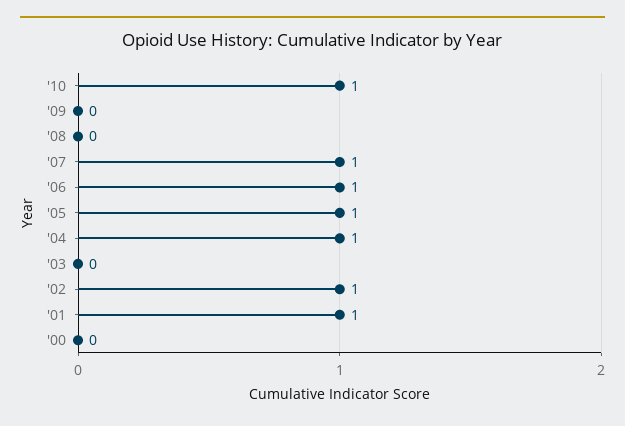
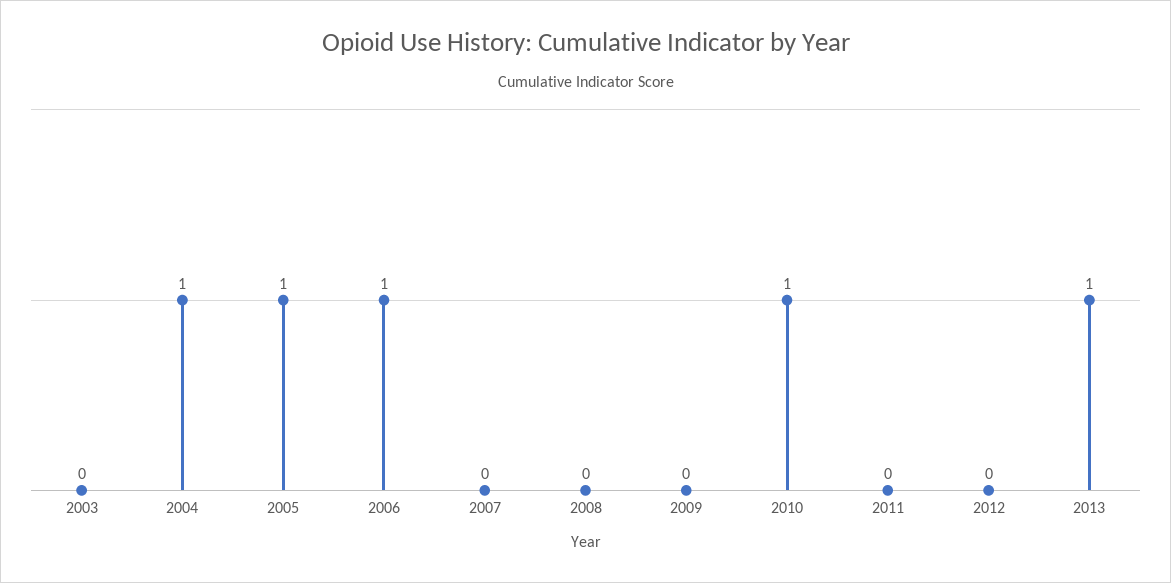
'07: 1 -> 0
'02: 1 -> none
'01: 1 -> none
'00: 0 -> none
2011: none -> 0
2012: none -> 0
2013: none -> 1

